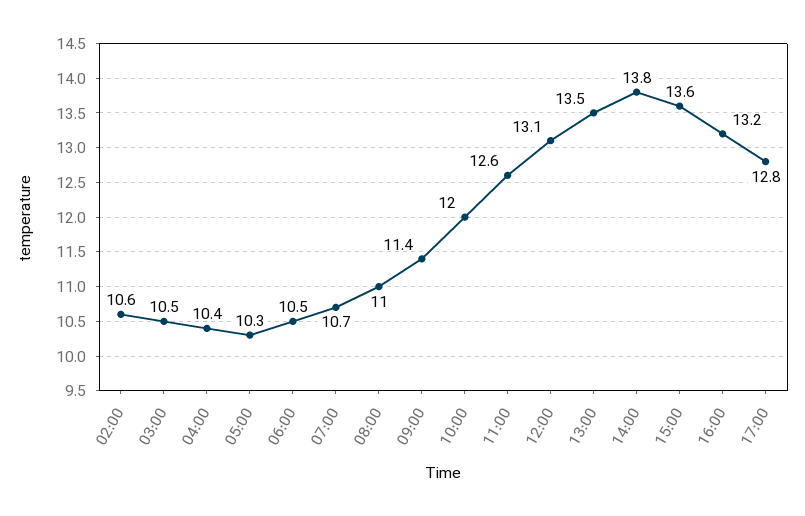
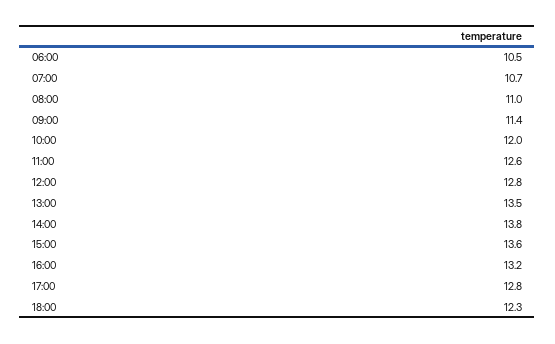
02:00: 10.6 -> none
03:00: 10.5 -> none
04:00: 10.4 -> none
05:00: 10.3 -> none
12:00: 13.1 -> 12.8
18:00: none -> 12.3

